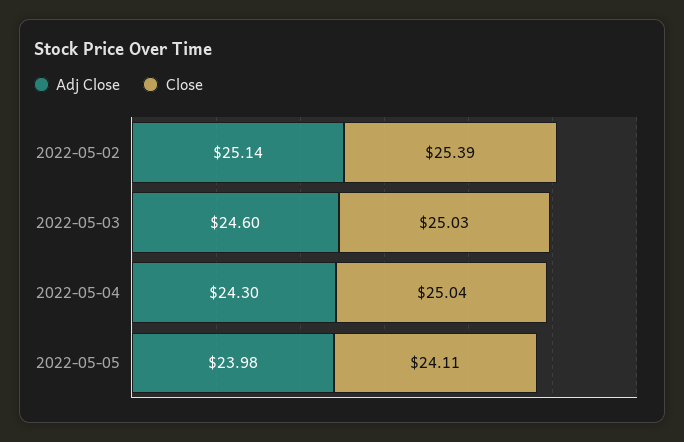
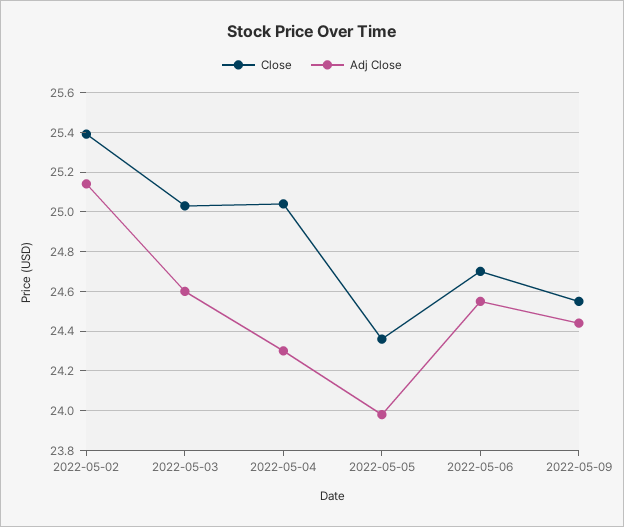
Close, 2022-05-05: 24.11 -> 24.35
Close, 2022-05-06: none -> 24.7
Adj Close, 2022-05-06: none -> 24.55
Close, 2022-05-09: none -> 24.55
Adj Close, 2022-05-09: none -> 24.45

